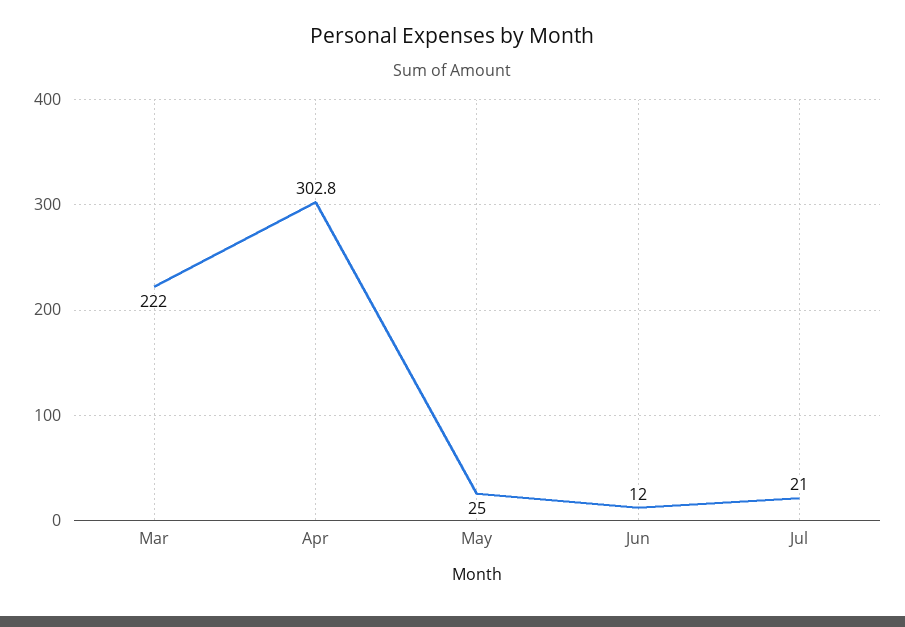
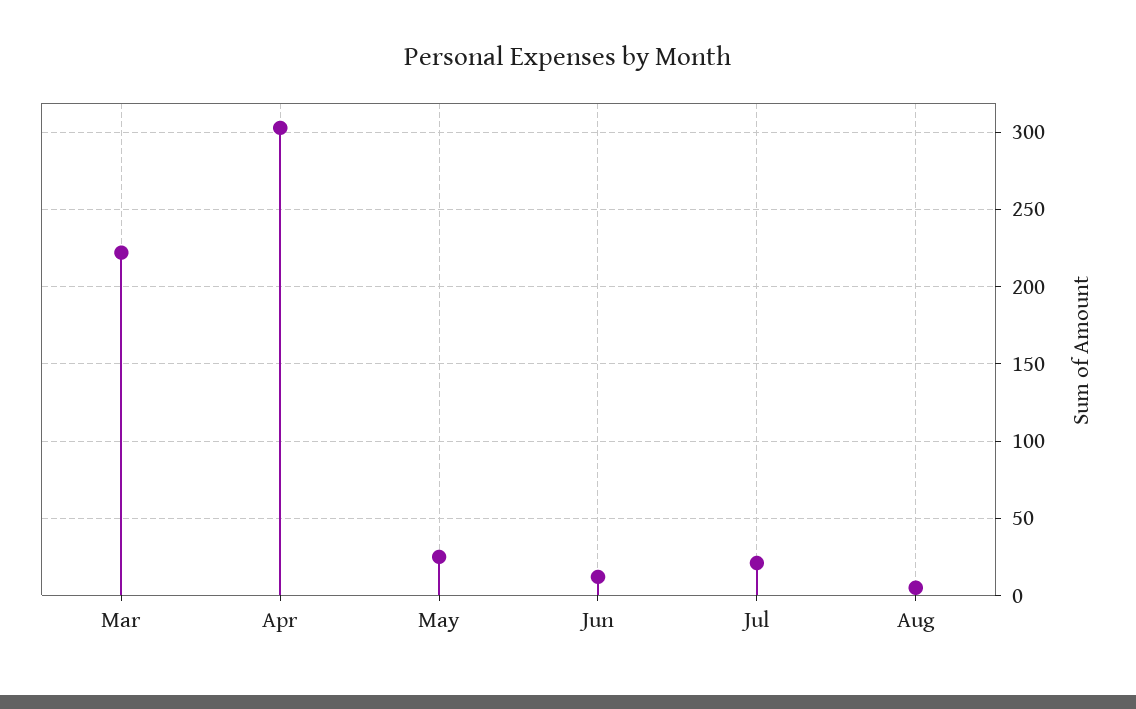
Aug: none -> 5

